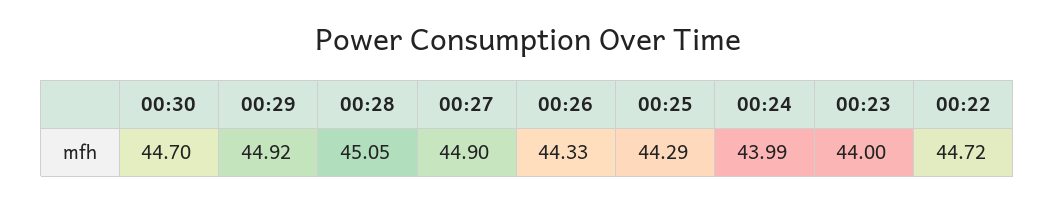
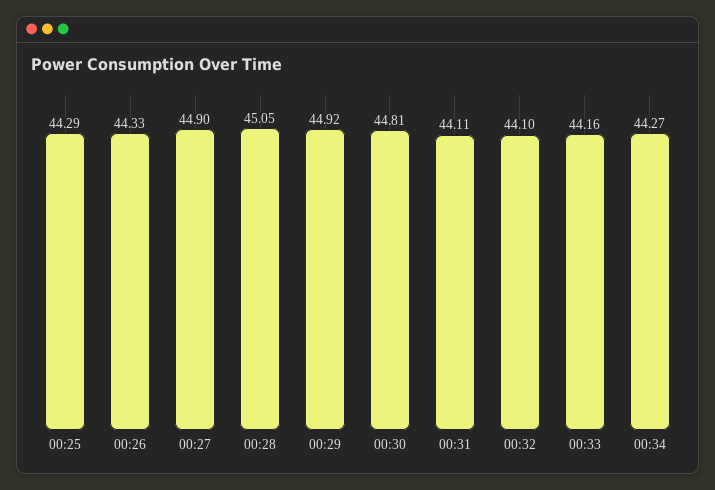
00:30: 44.7 -> 44.81
00:24: 43.99 -> none
00:23: 44 -> none
00:22: 44.72 -> none
00:31: none -> 44.11
00:32: none -> 44.1
00:33: none -> 44.16
00:34: none -> 44.27

